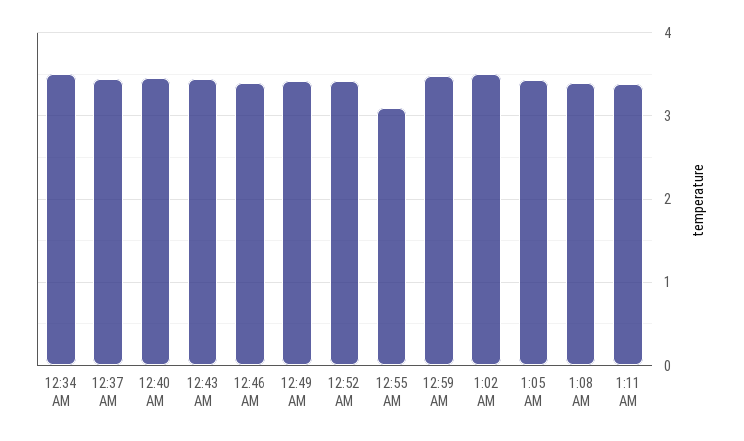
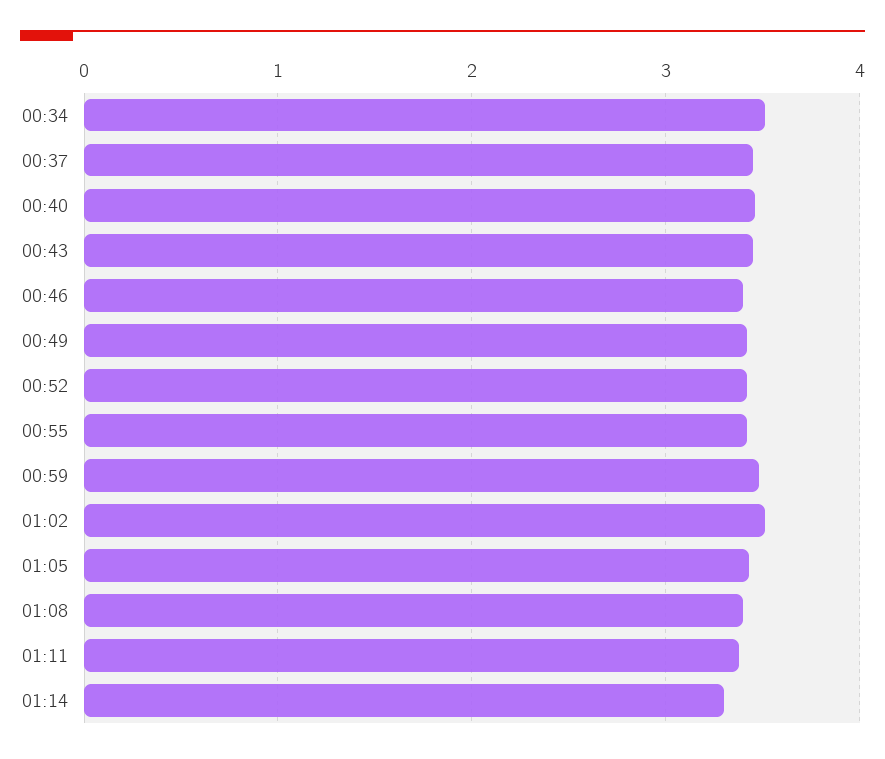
12:55 AM: 3.1 -> 3.4
01:14: none -> 3.3

